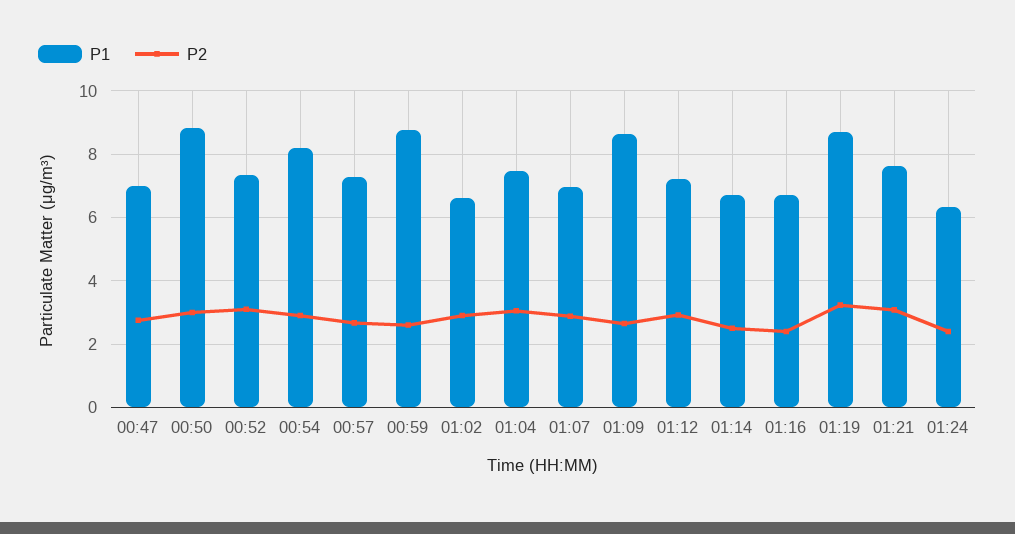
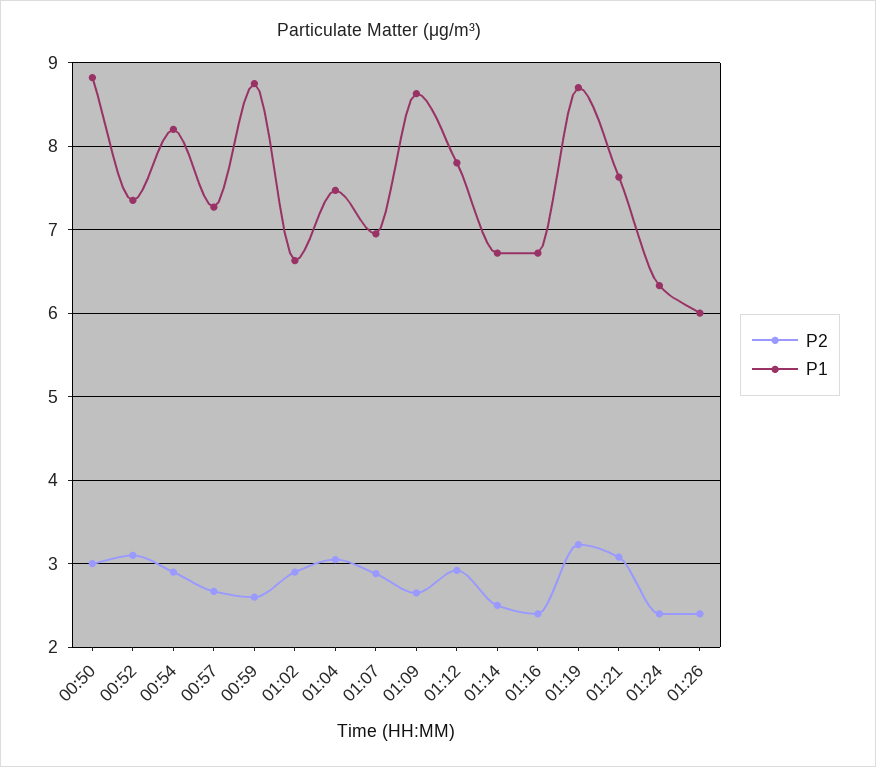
P1, 00:47: 7 -> none
P2, 00:47: 2.8 -> none
P1, 01:12: 7.2 -> 7.8
P2, 01:26: none -> 2.4
P1, 01:26: none -> 6

